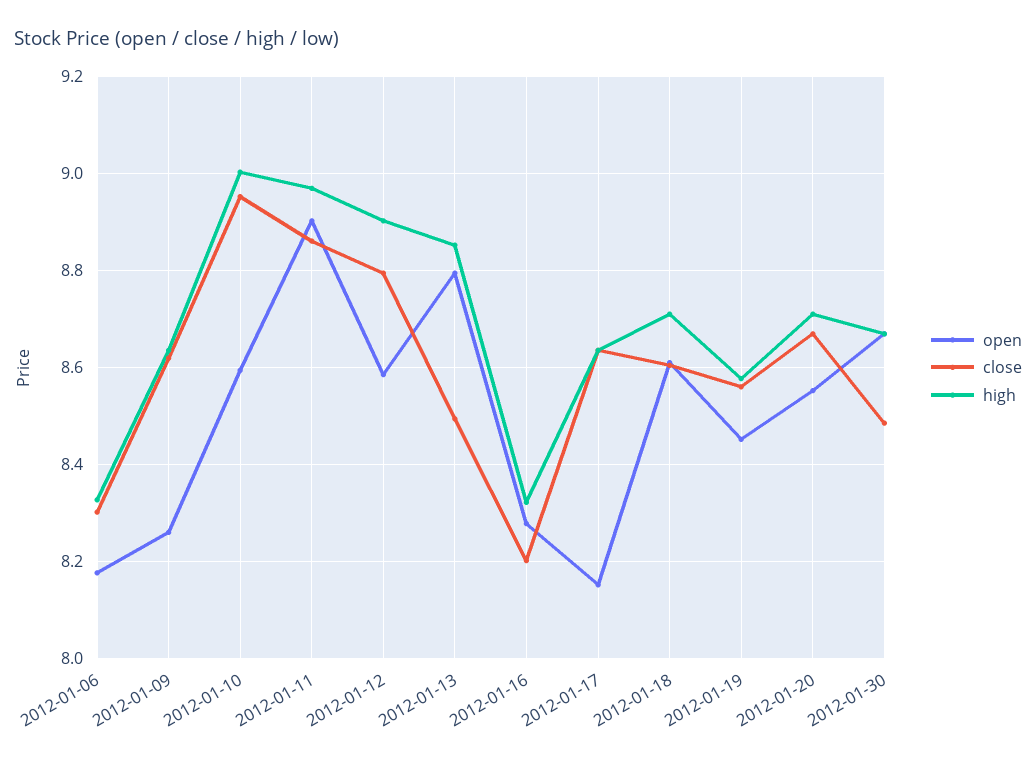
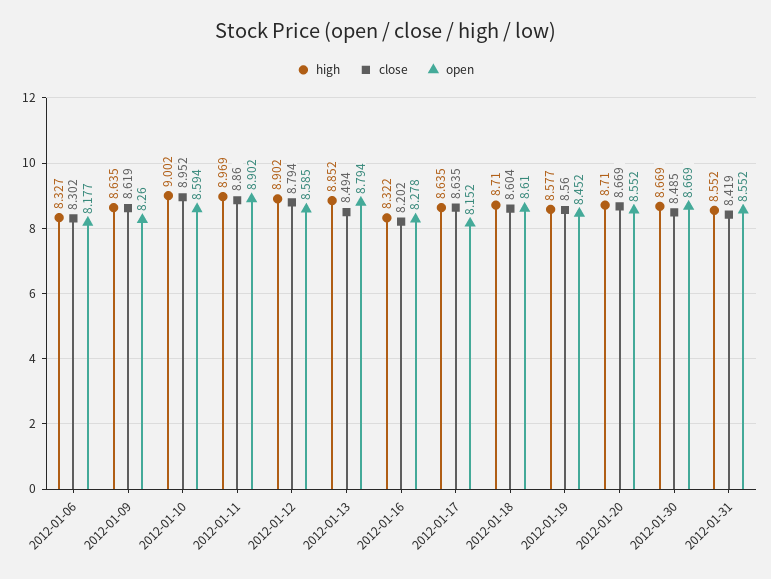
high, 2012-01-31: none -> 8.552
close, 2012-01-31: none -> 8.419
open, 2012-01-31: none -> 8.552

